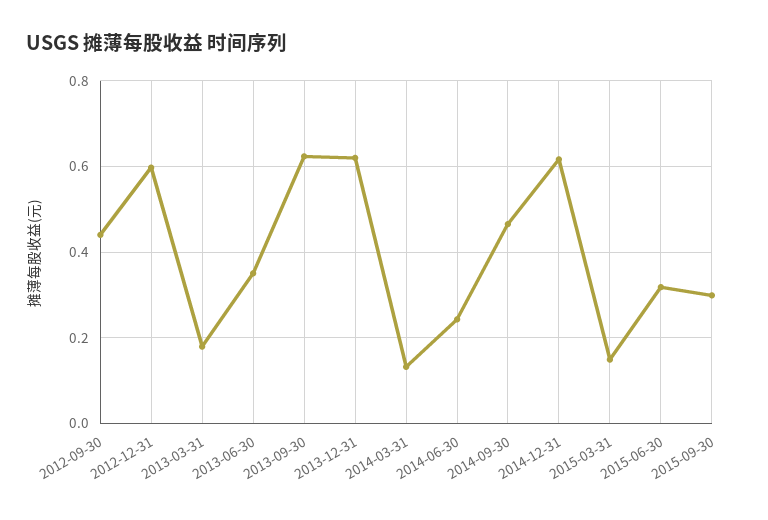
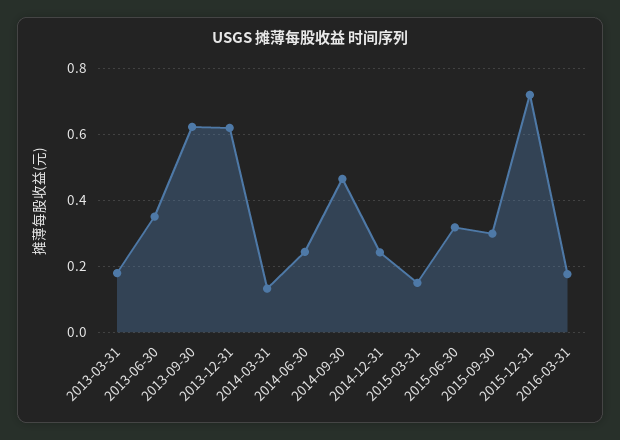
2012-09-30: 0.44 -> none
2012-12-31: 0.6 -> none
2014-12-31: 0.62 -> 0.24
2015-12-31: none -> 0.72
2016-03-31: none -> 0.18

